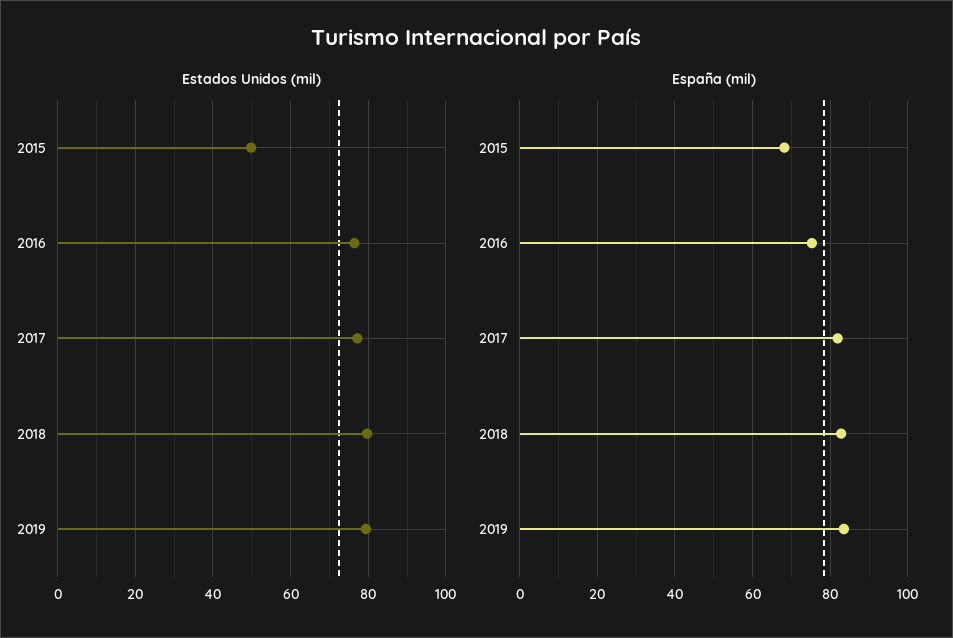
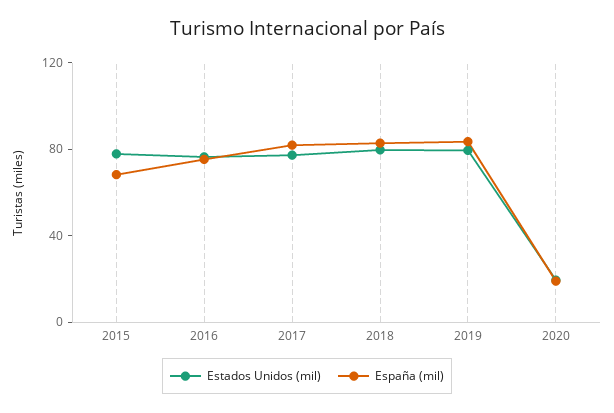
Estados Unidos (mil), 2015: 50 -> 80
Estados Unidos (mil), 2020: none -> 20
España (mil), 2020: none -> 20

